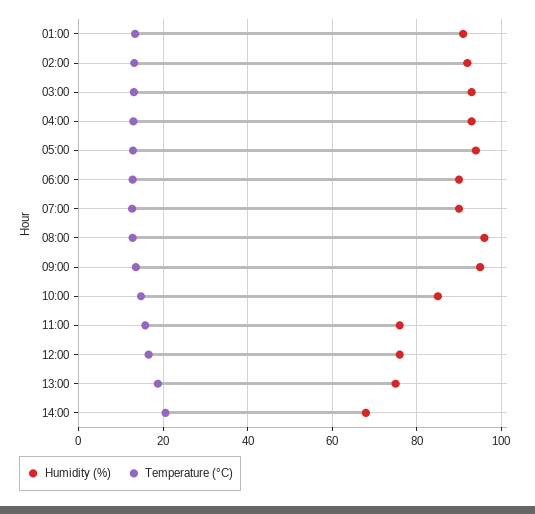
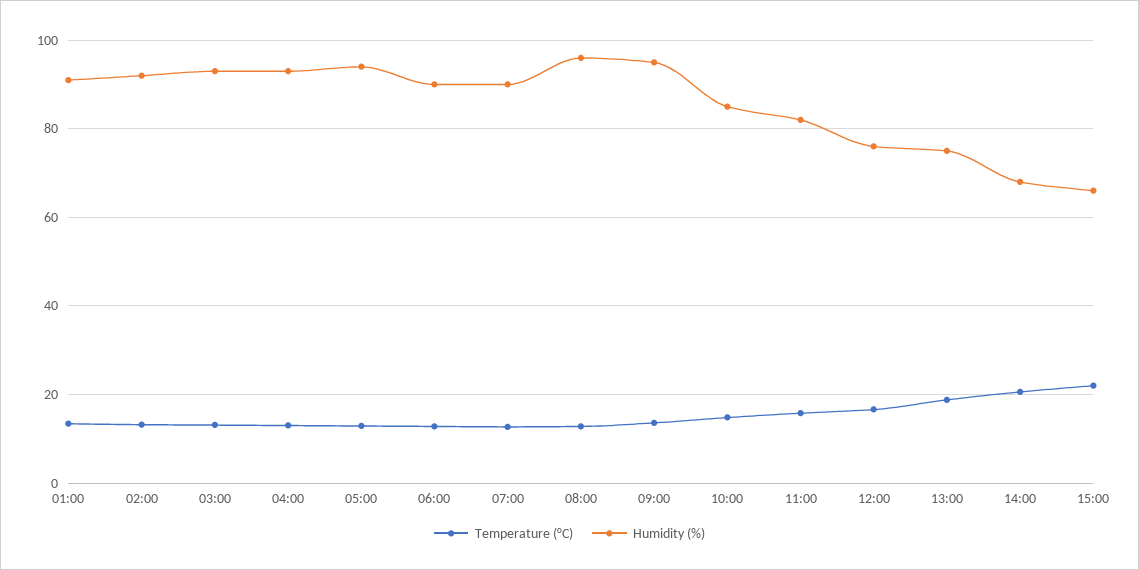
Humidity (%), 11:00: 76 -> 82
Temperature (°C), 15:00: none -> 22
Humidity (%), 15:00: none -> 66

